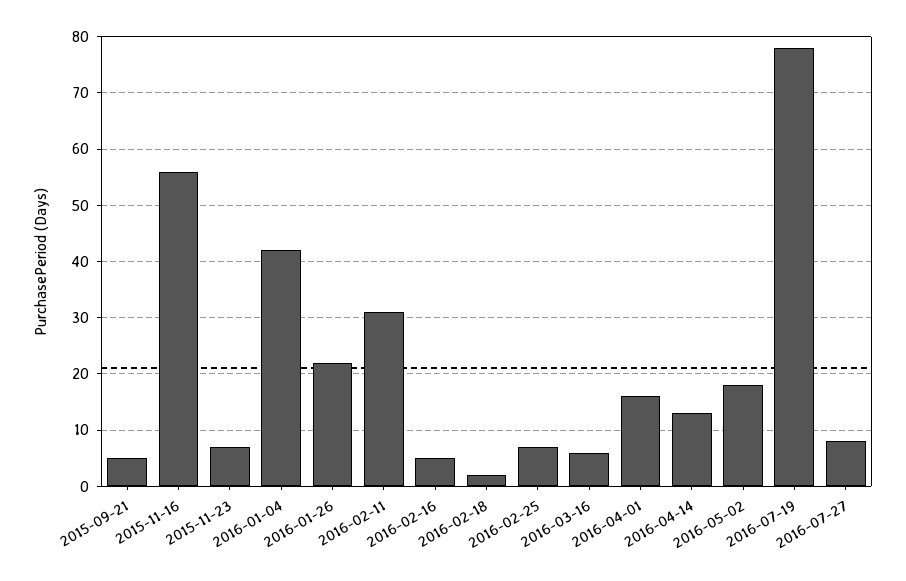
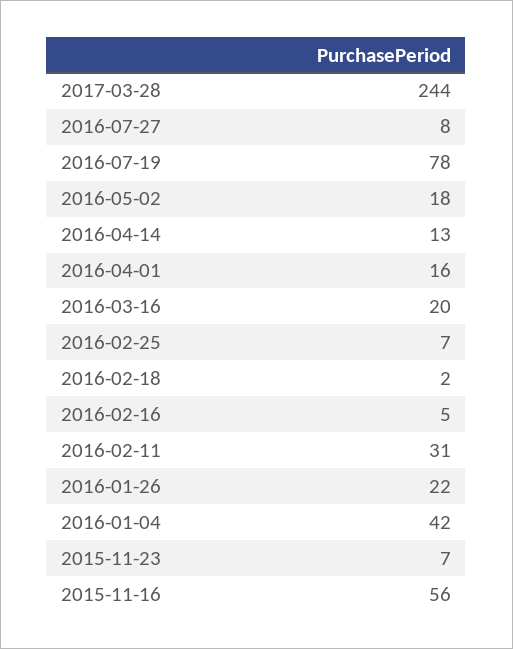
2015-09-21: 5 -> none
2016-03-16: 5 -> 20
2017-03-28: none -> 244

